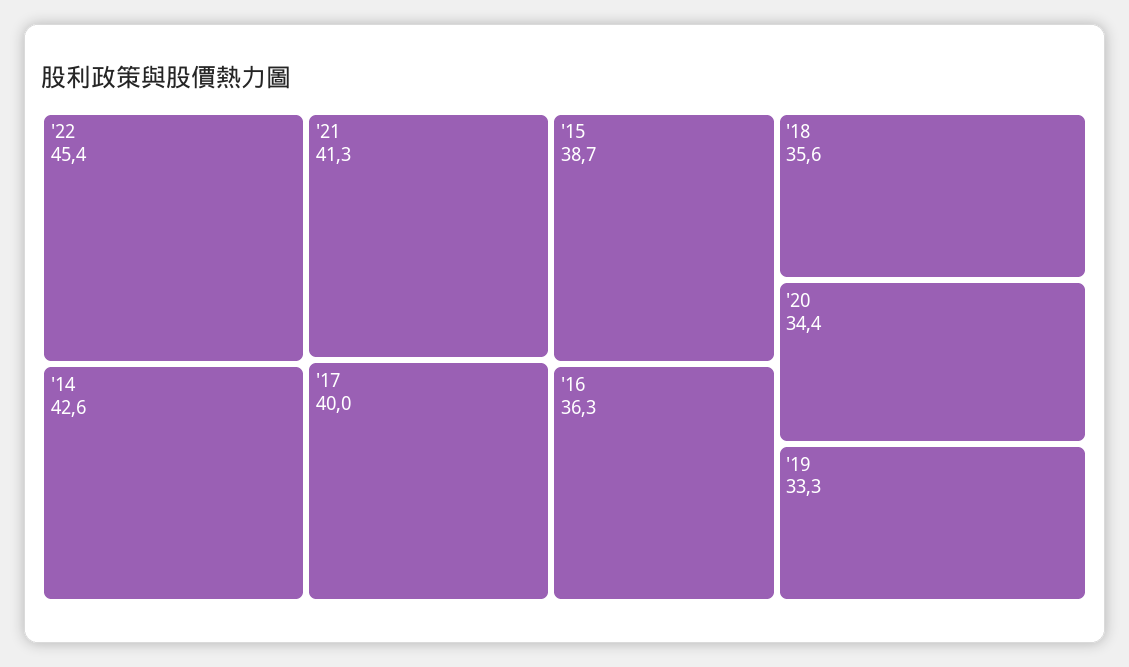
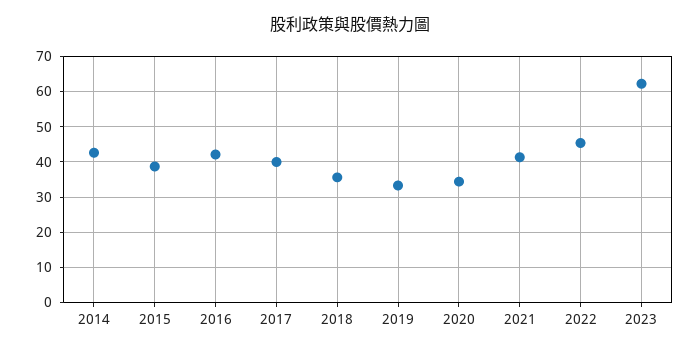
'16: 36.3 -> 42
2023: none -> 62

